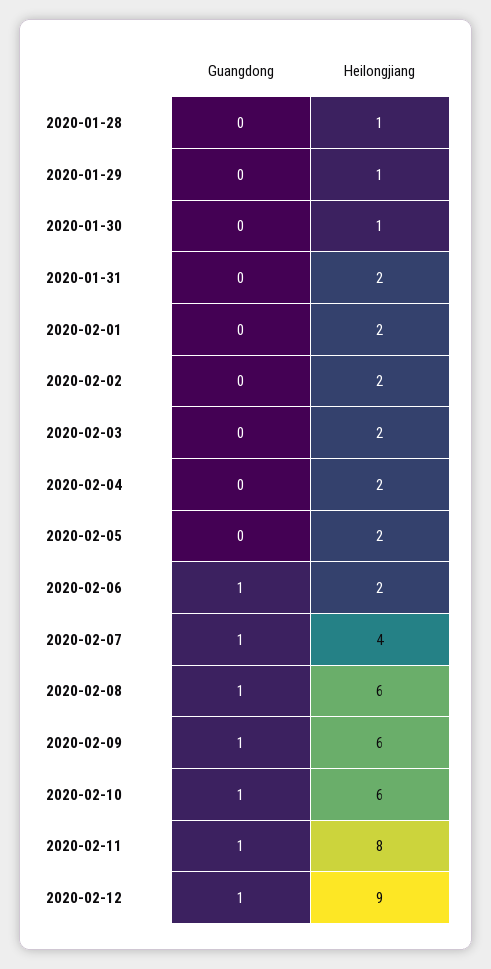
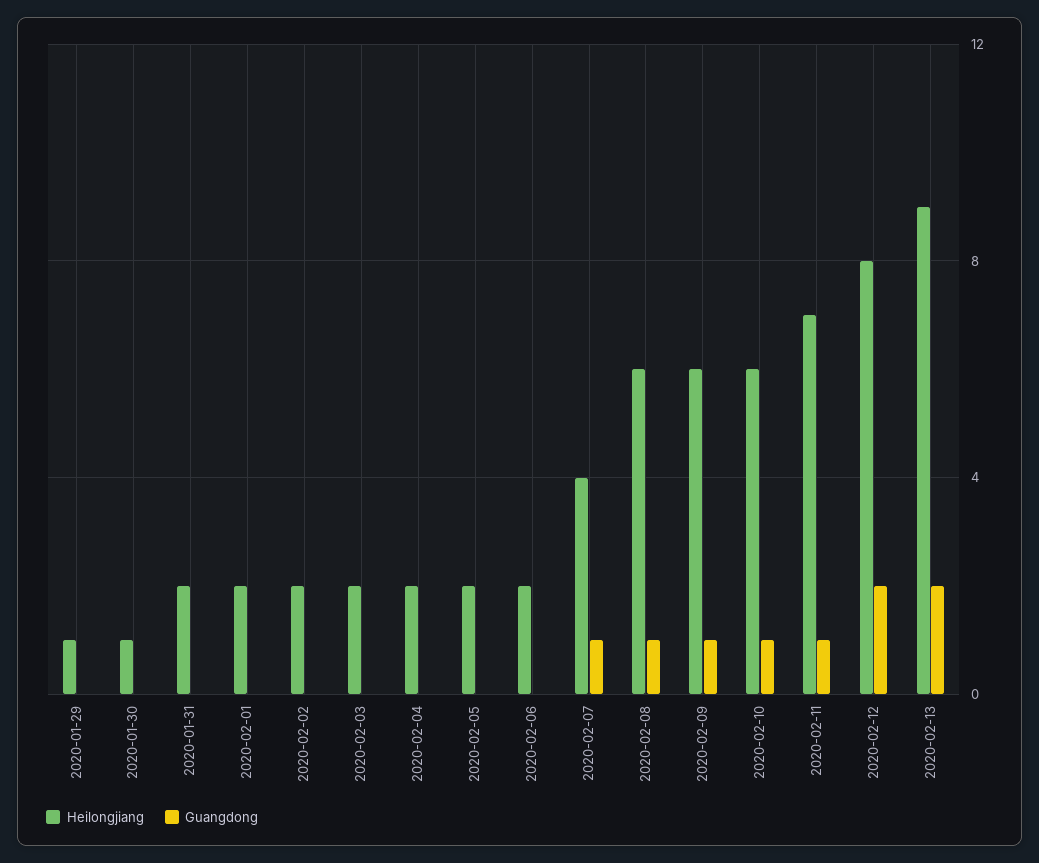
Guangdong, 2020-01-28: 0 -> none
Heilongjiang, 2020-01-28: 1 -> none
Guangdong, 2020-02-06: 1 -> 0
Heilongjiang, 2020-02-11: 8 -> 7
Guangdong, 2020-02-12: 1 -> 2
Heilongjiang, 2020-02-12: 9 -> 8
Heilongjiang, 2020-02-13: none -> 9
Guangdong, 2020-02-13: none -> 2

